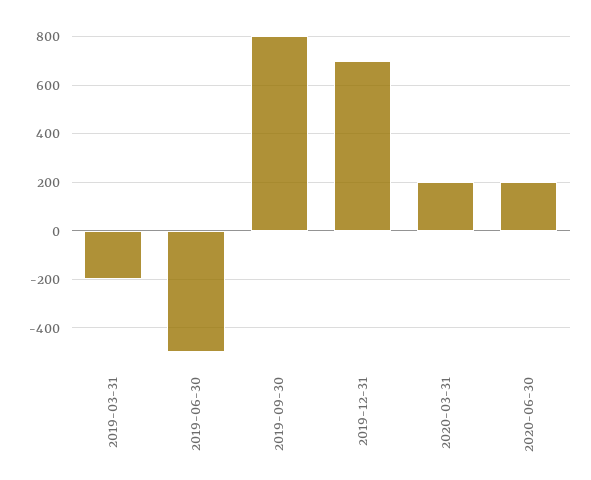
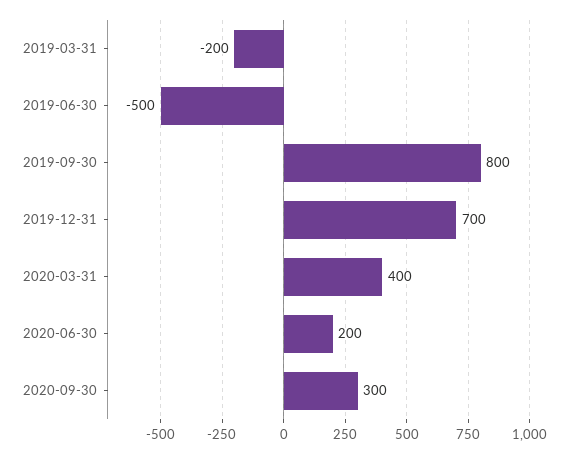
2020-03-31: 200 -> 400
2020-09-30: none -> 300

